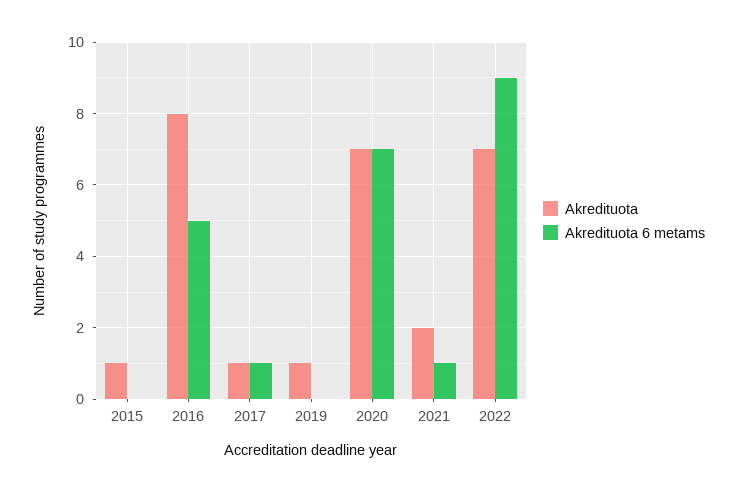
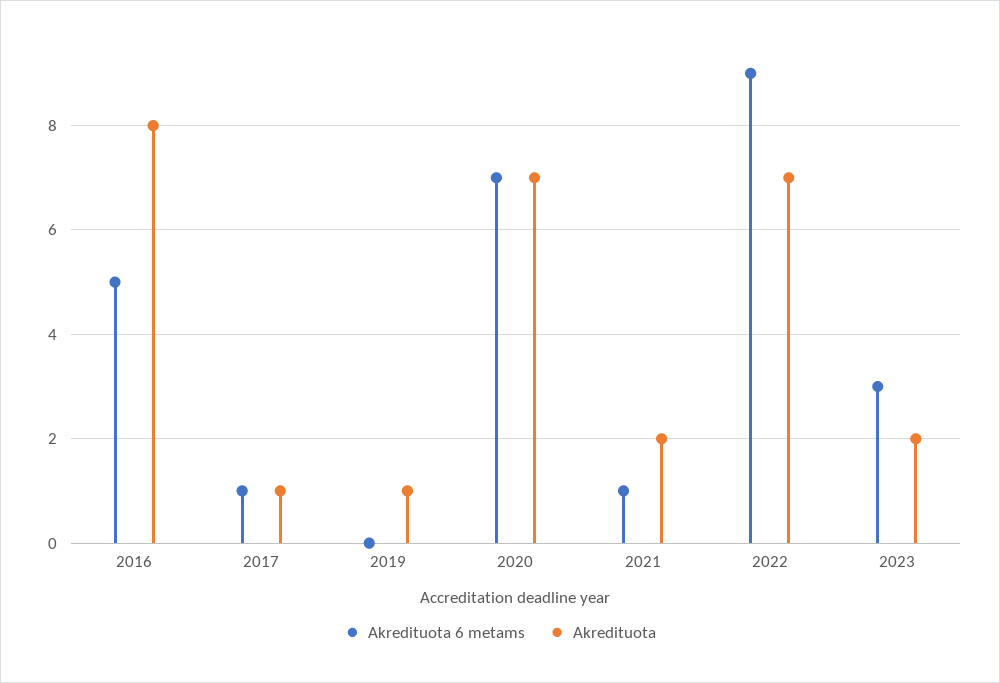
Akredituota, 2015: 1 -> none
Akredituota 6 metams, 2015: 0 -> none
Akredituota 6 metams, 2023: none -> 3
Akredituota, 2023: none -> 2

